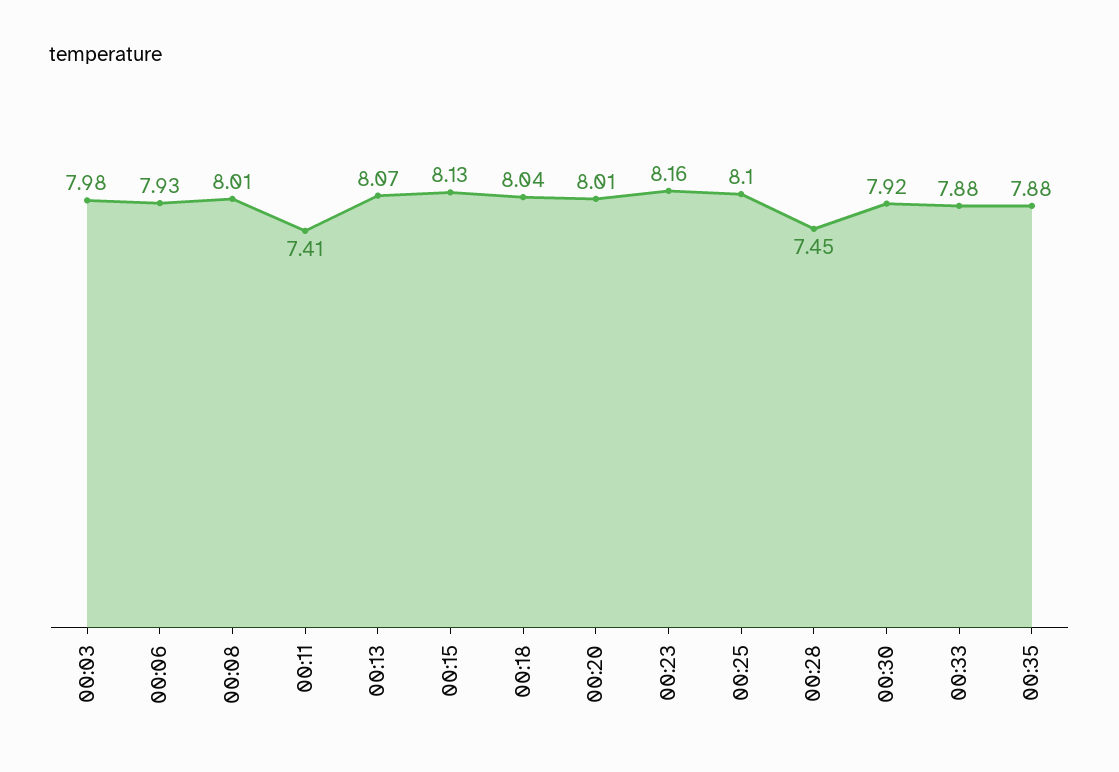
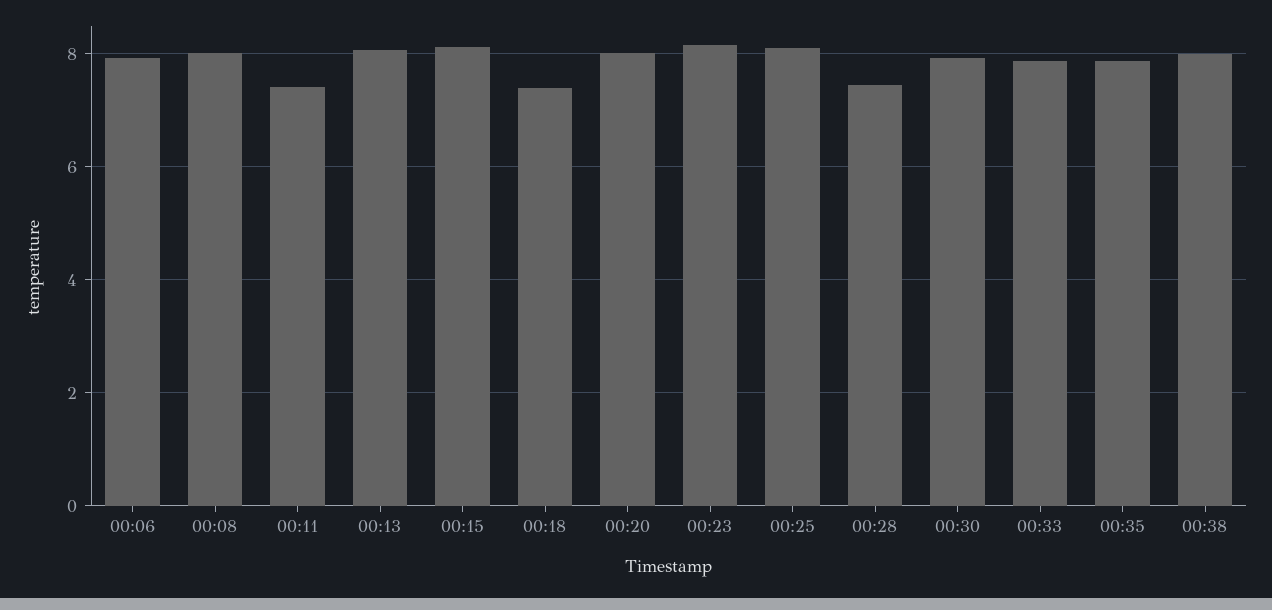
00:03: 7.98 -> none
00:18: 8.04 -> 7.4
00:38: none -> 8

